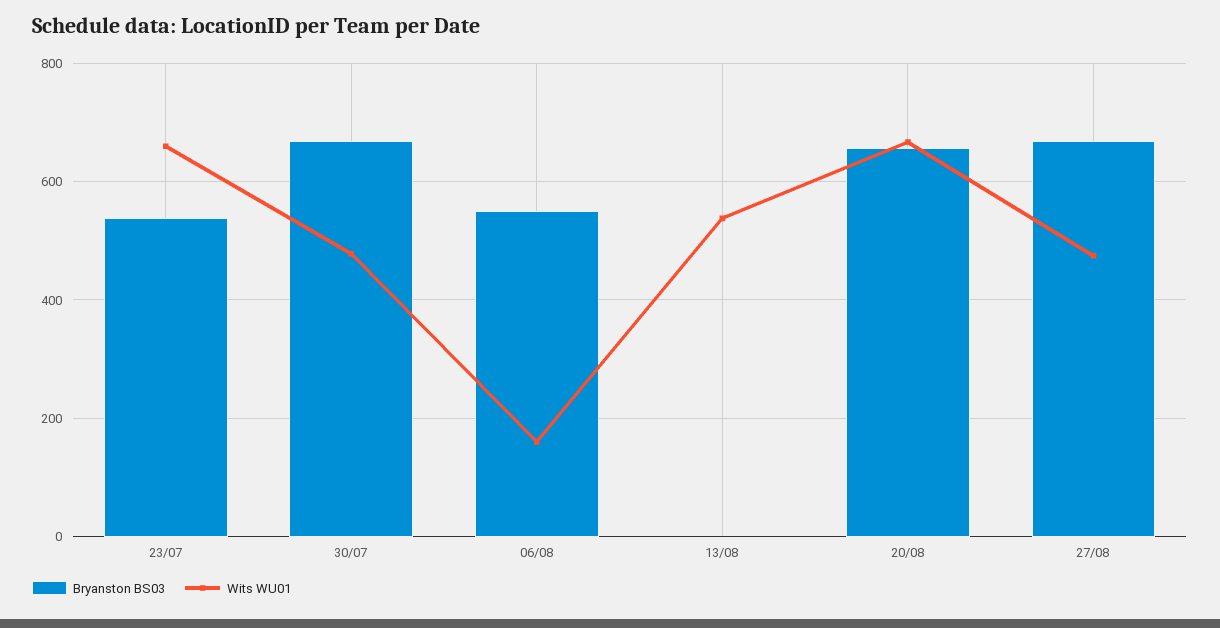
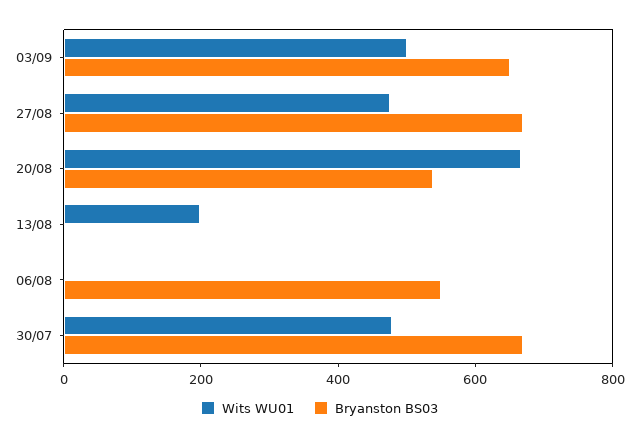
Bryanston BS03, 23/07: 540 -> none
Wits WU01, 23/07: 660 -> none
Wits WU01, 06/08: 160 -> 0
Wits WU01, 13/08: 540 -> 200
Bryanston BS03, 20/08: 660 -> 550
Wits WU01, 03/09: none -> 500
Bryanston BS03, 03/09: none -> 650

